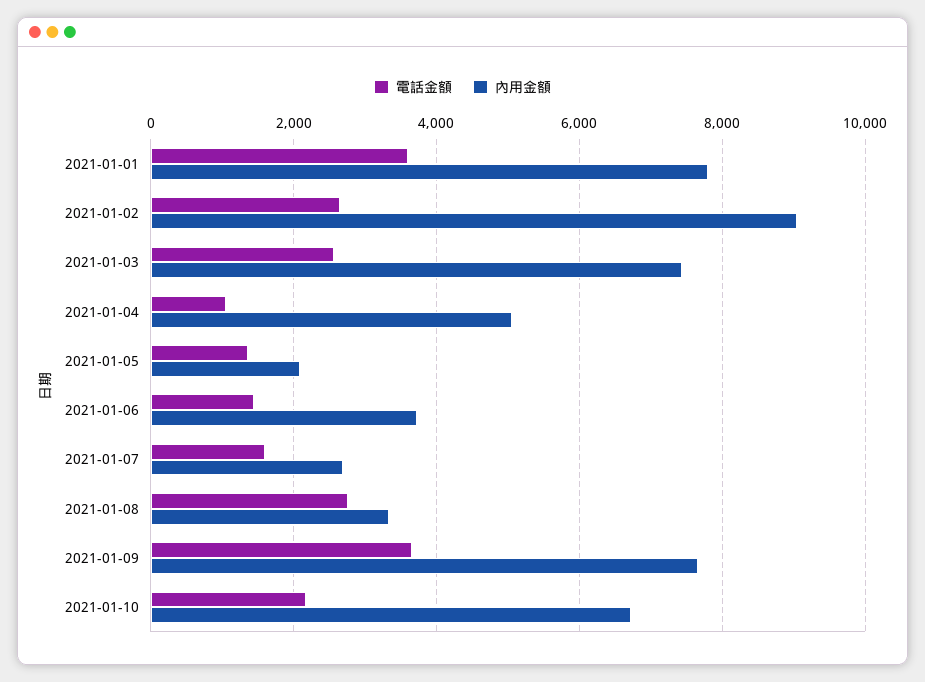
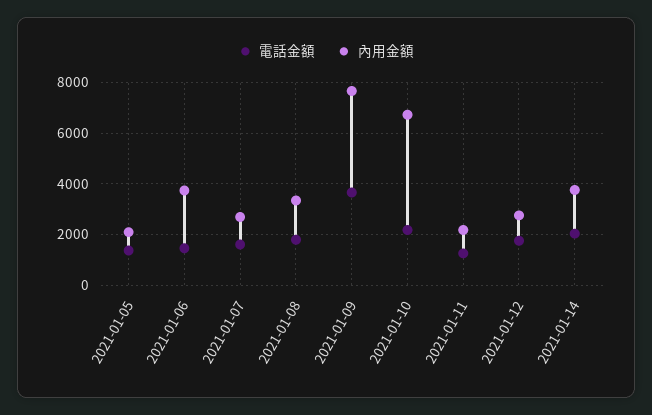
電話金額, 2021-01-01: 3600 -> none
內用金額, 2021-01-01: 7800 -> none
電話金額, 2021-01-02: 2600 -> none
內用金額, 2021-01-02: 9000 -> none
電話金額, 2021-01-03: 2600 -> none
內用金額, 2021-01-03: 7400 -> none
電話金額, 2021-01-04: 1000 -> none
內用金額, 2021-01-04: 5000 -> none
電話金額, 2021-01-08: 2800 -> 1750
電話金額, 2021-01-11: none -> 1250
內用金額, 2021-01-11: none -> 2250
電話金額, 2021-01-12: none -> 1750
內用金額, 2021-01-12: none -> 2750
電話金額, 2021-01-14: none -> 2000
內用金額, 2021-01-14: none -> 3750

